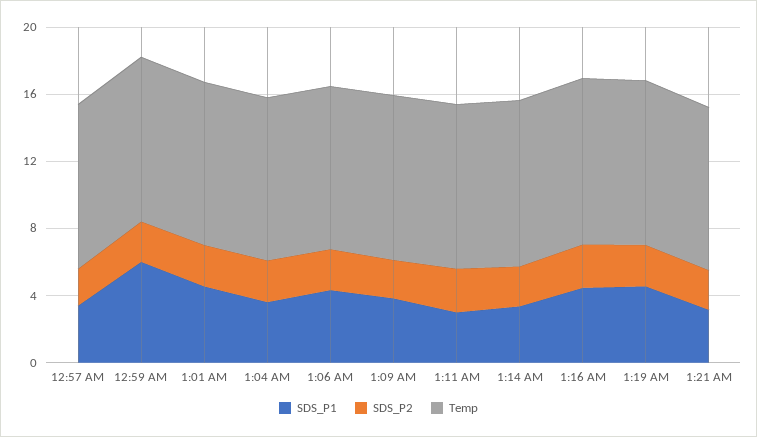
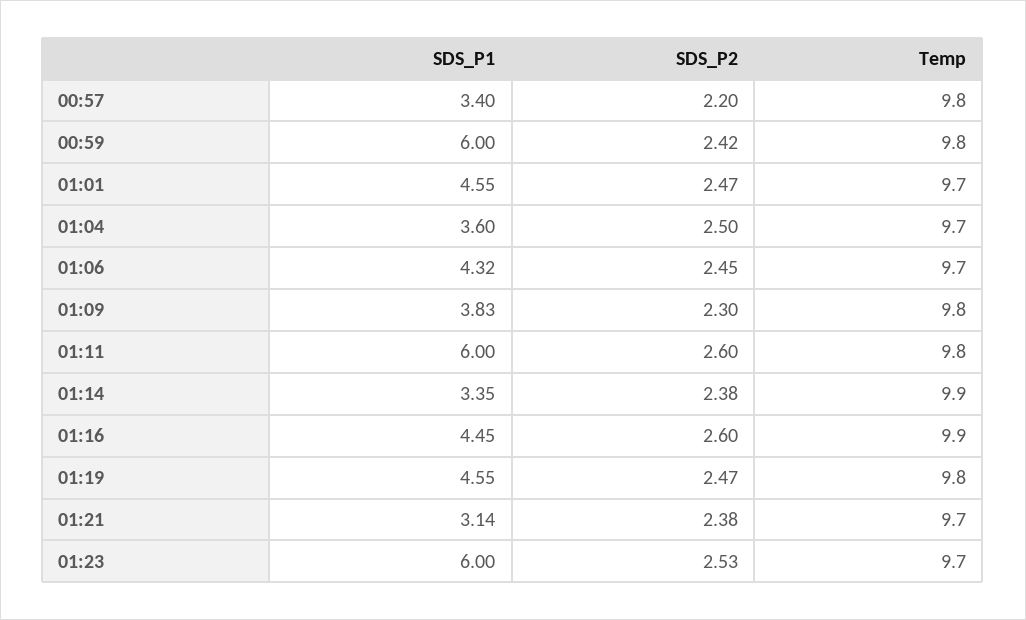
SDS_P1, 1:11 AM: 3 -> 6
SDS_P1, 01:23: none -> 6
SDS_P2, 01:23: none -> 2.53
Temp, 01:23: none -> 9.7

